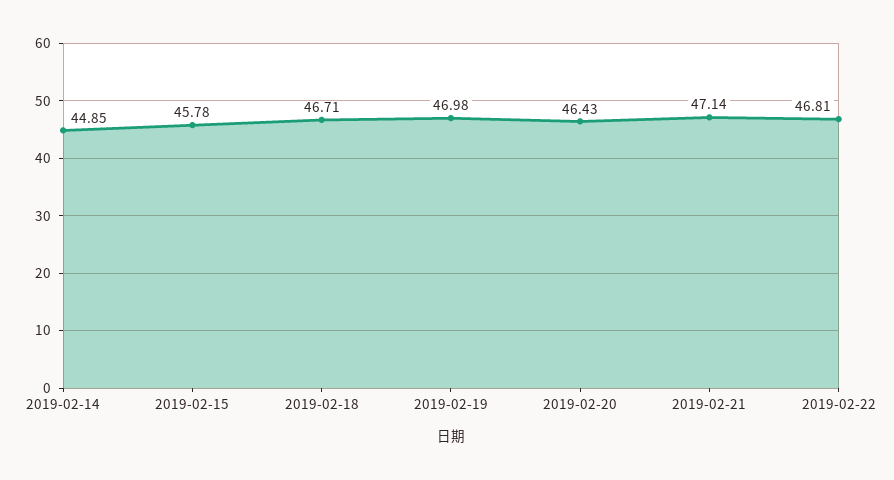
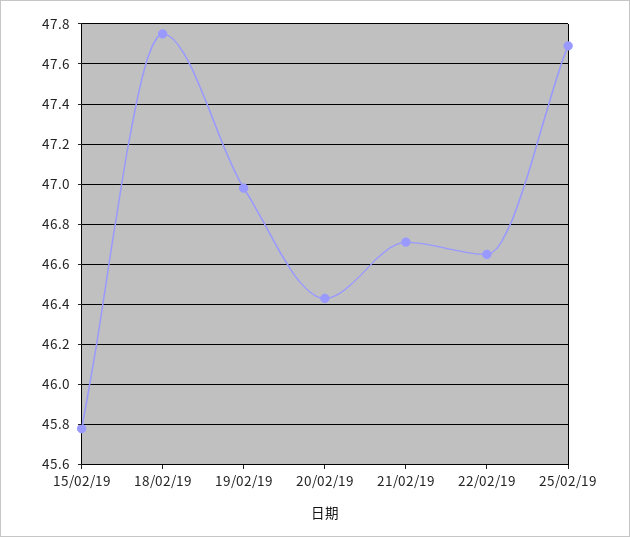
2019-02-14: 44.85 -> none
2019-02-18: 46.71 -> 47.75
2019-02-21: 47.14 -> 46.7
2019-02-22: 46.81 -> 46.65
25/02/19: none -> 47.7

